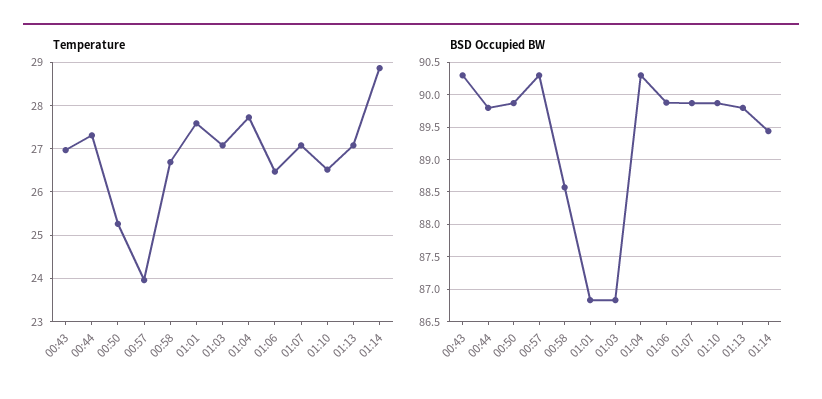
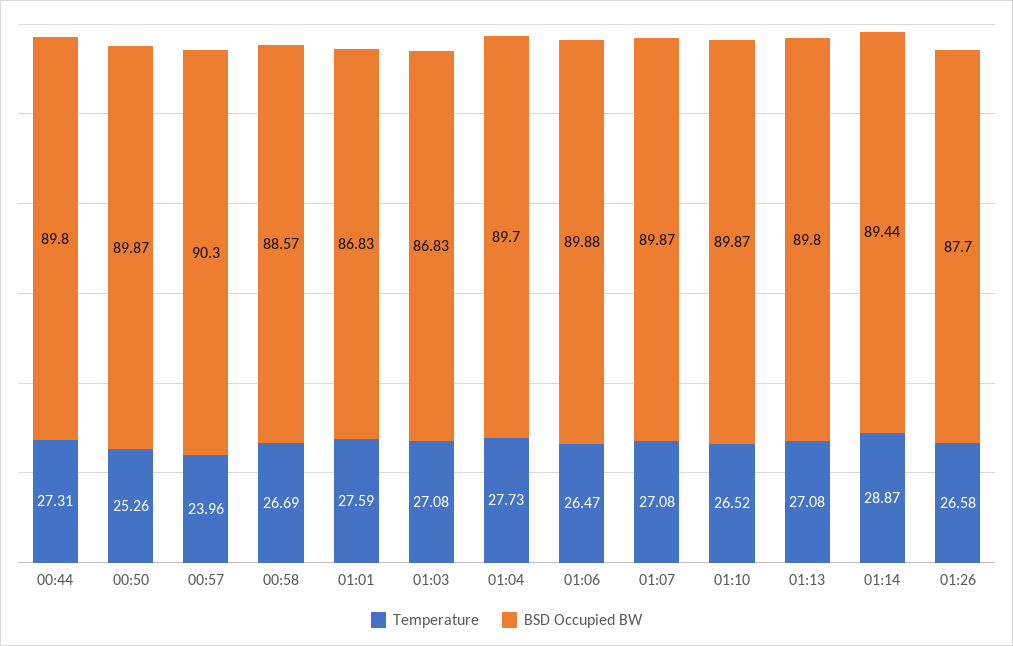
Temperature, 00:43: 27 -> none
BSD Occupied BW, 00:43: 90.3 -> none
BSD Occupied BW, 01:04: 90.3 -> 89.7
Temperature, 01:26: none -> 26.58
BSD Occupied BW, 01:26: none -> 87.7

